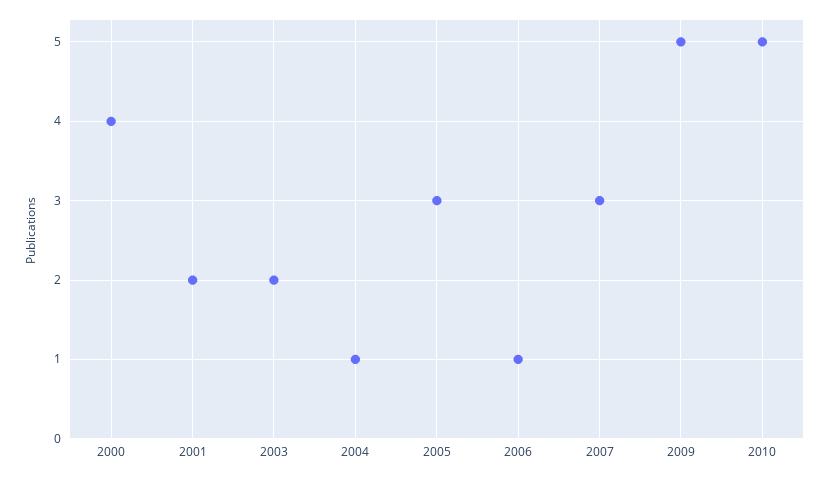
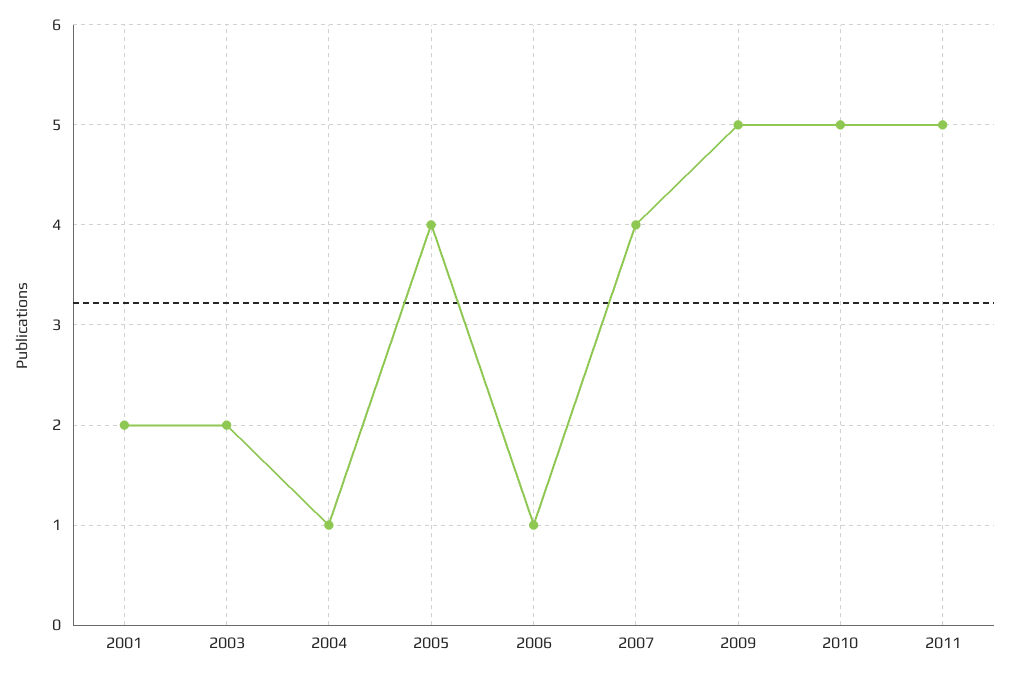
2000: 4 -> none
2005: 3 -> 4
2007: 3 -> 4
2011: none -> 5

